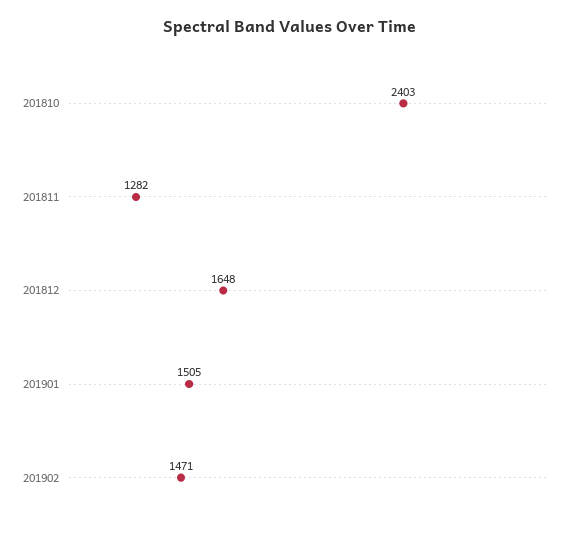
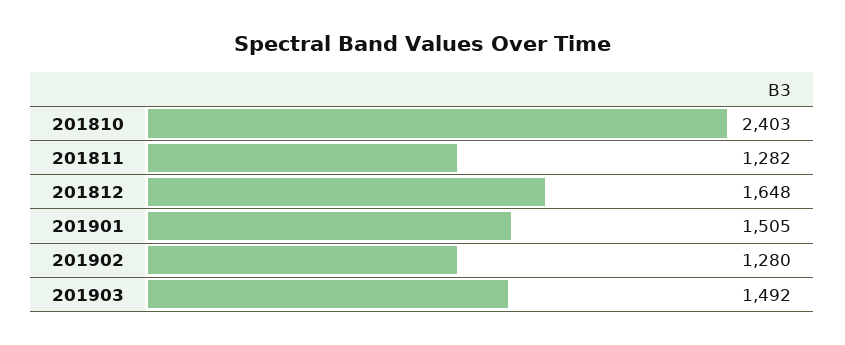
201902: 1471 -> 1280
201903: none -> 1492

